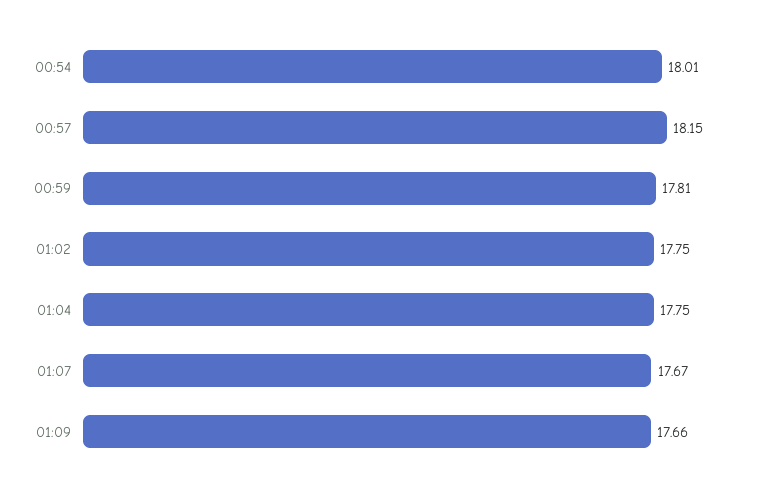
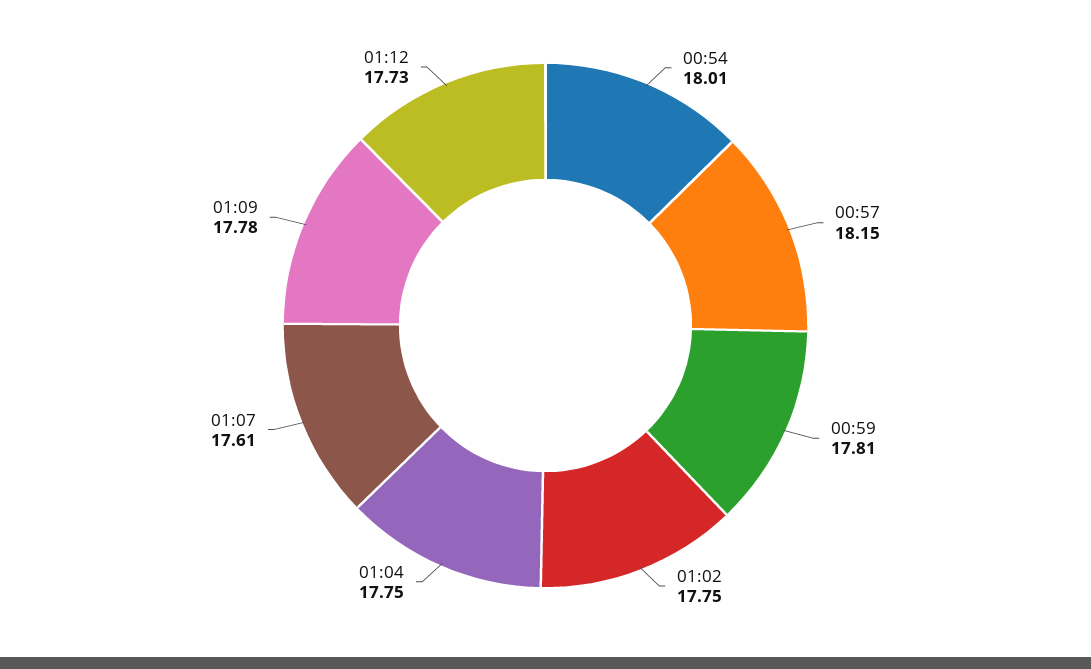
01:07: 17.67 -> 17.61
01:09: 17.66 -> 17.78
01:12: none -> 17.73

